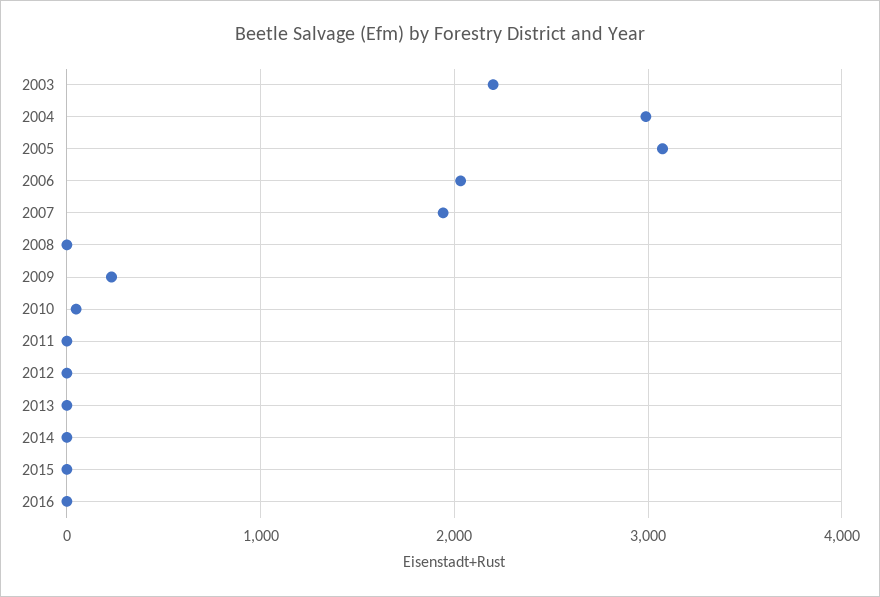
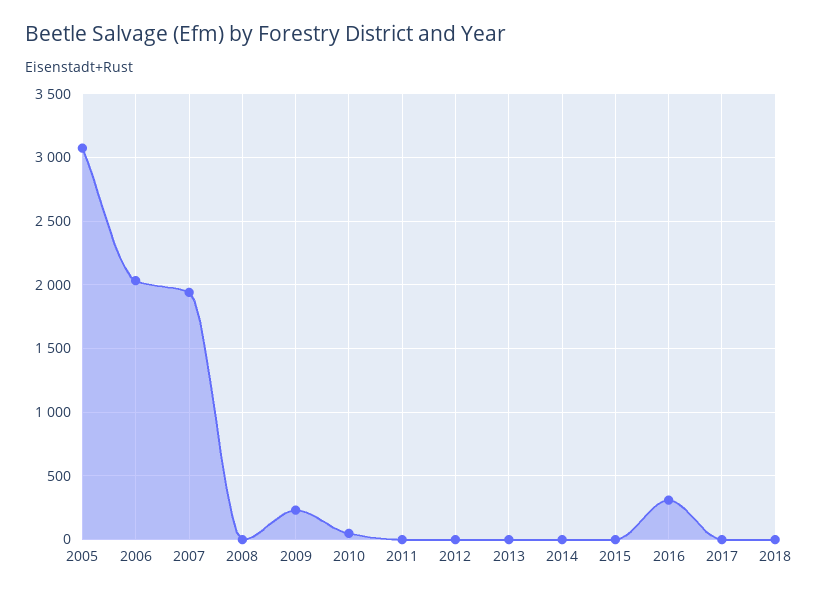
2003: 2200 -> none
2004: 3000 -> none
2016: 0 -> 300
2017: none -> 0
2018: none -> 0

